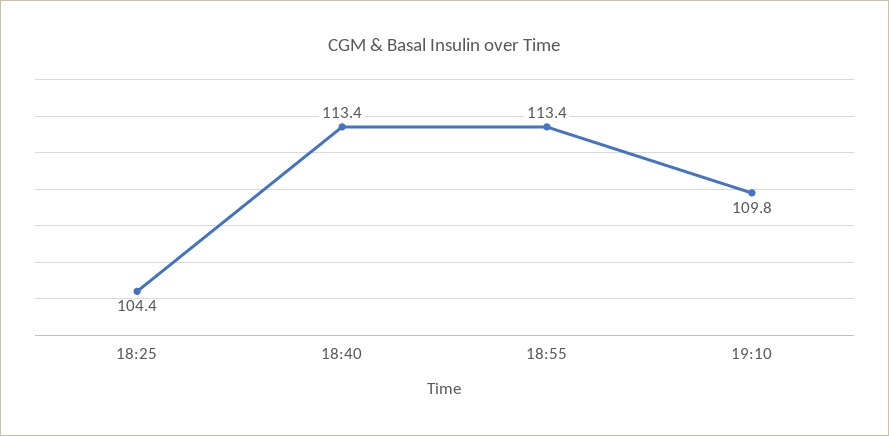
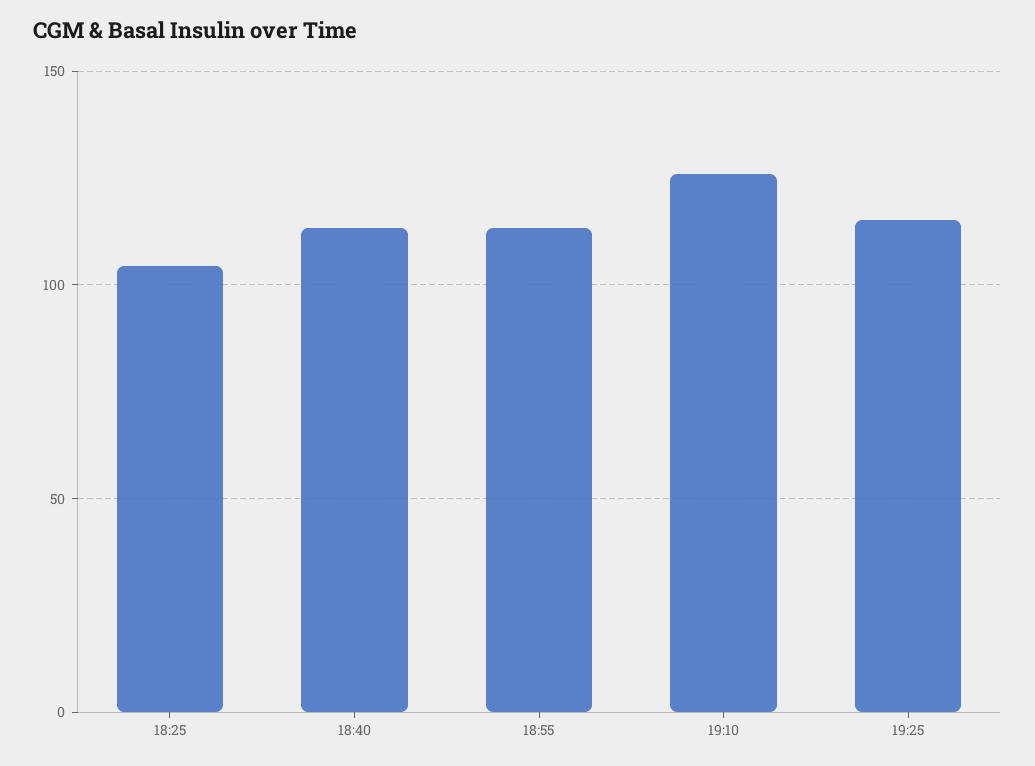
19:10: 109.8 -> 125
19:25: none -> 115

